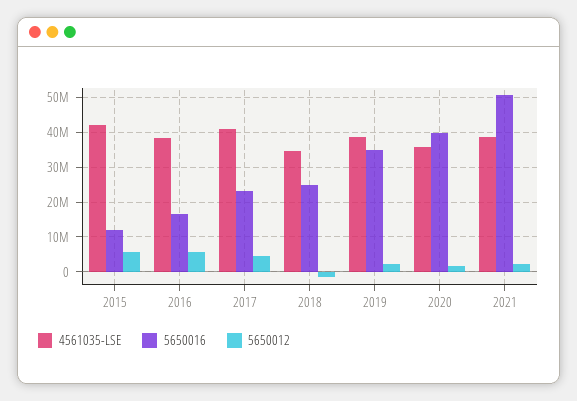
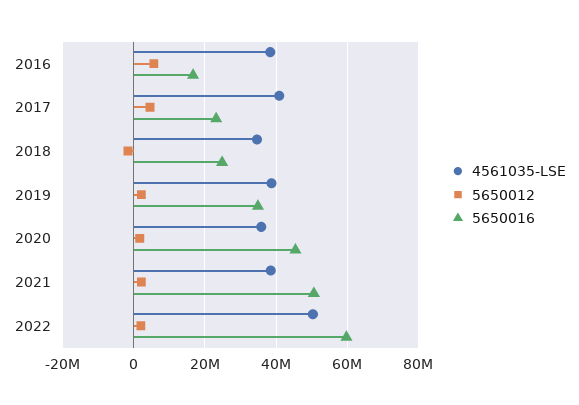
4561035-LSE, 2015: 42000000 -> none
5650016, 2015: 12000000 -> none
5650012, 2015: 6000000 -> none
5650016, 2020: 40000000 -> 46000000
4561035-LSE, 2022: none -> 50000000
5650012, 2022: none -> 2000000
5650016, 2022: none -> 60000000

